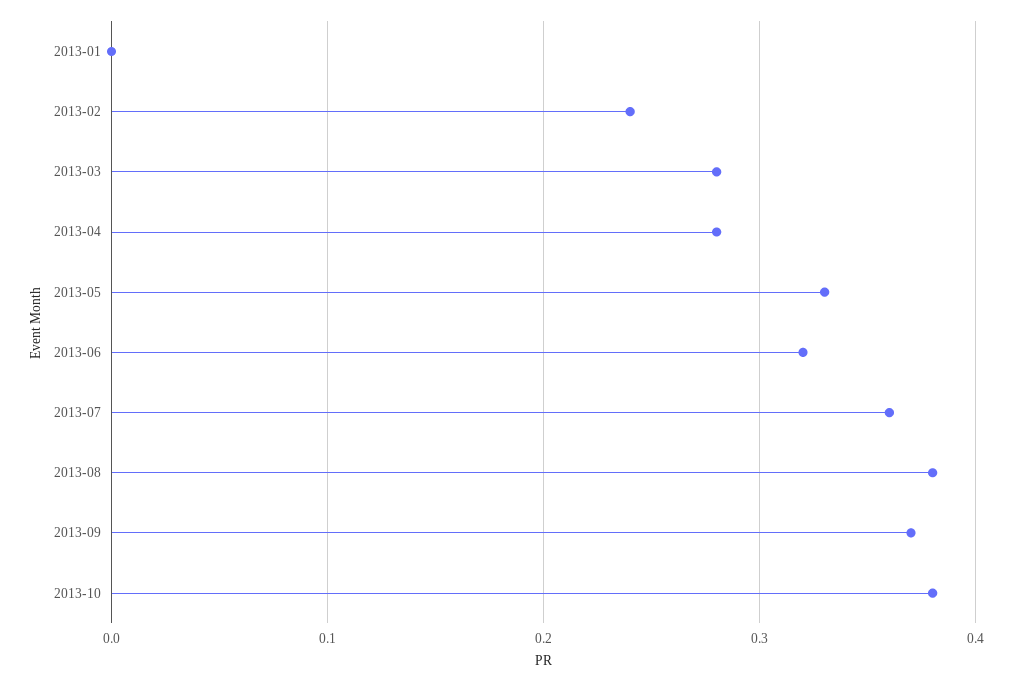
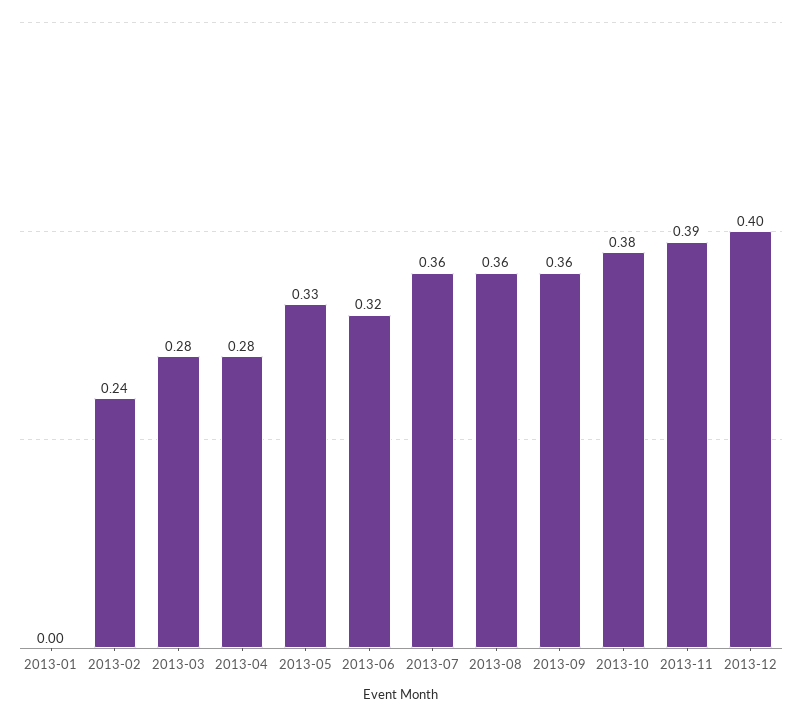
2013-08: 0.38 -> 0.36
2013-09: 0.37 -> 0.36
2013-11: none -> 0.39
2013-12: none -> 0.4

